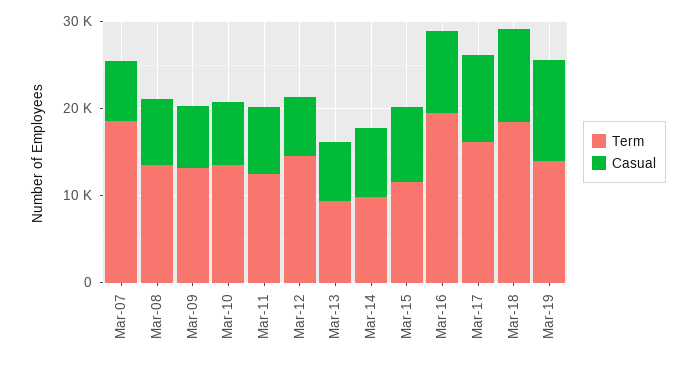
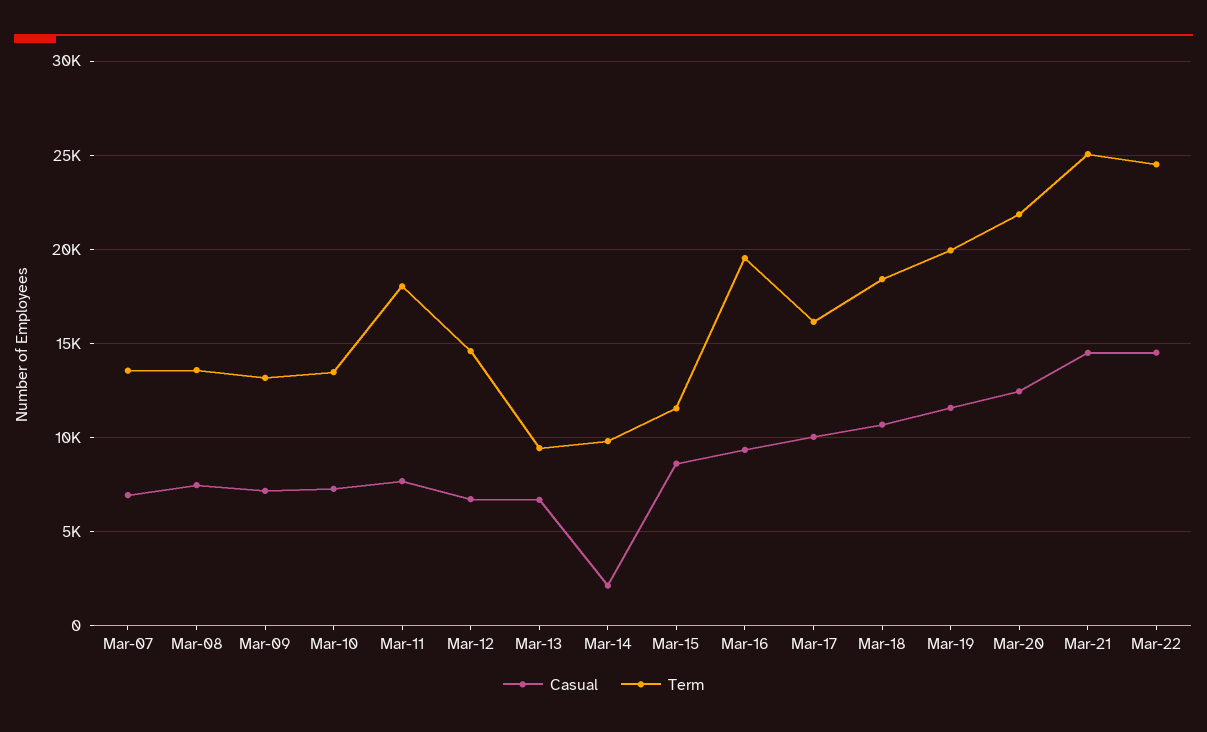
Term, Mar-07: 18000 -> 13500
Term, Mar-11: 12000 -> 18000
Casual, Mar-14: 8000 -> 2000
Term, Mar-19: 14000 -> 20000
Casual, Mar-20: none -> 12500
Term, Mar-20: none -> 22000
Casual, Mar-21: none -> 14500
Term, Mar-21: none -> 25000
Casual, Mar-22: none -> 14500
Term, Mar-22: none -> 24500

